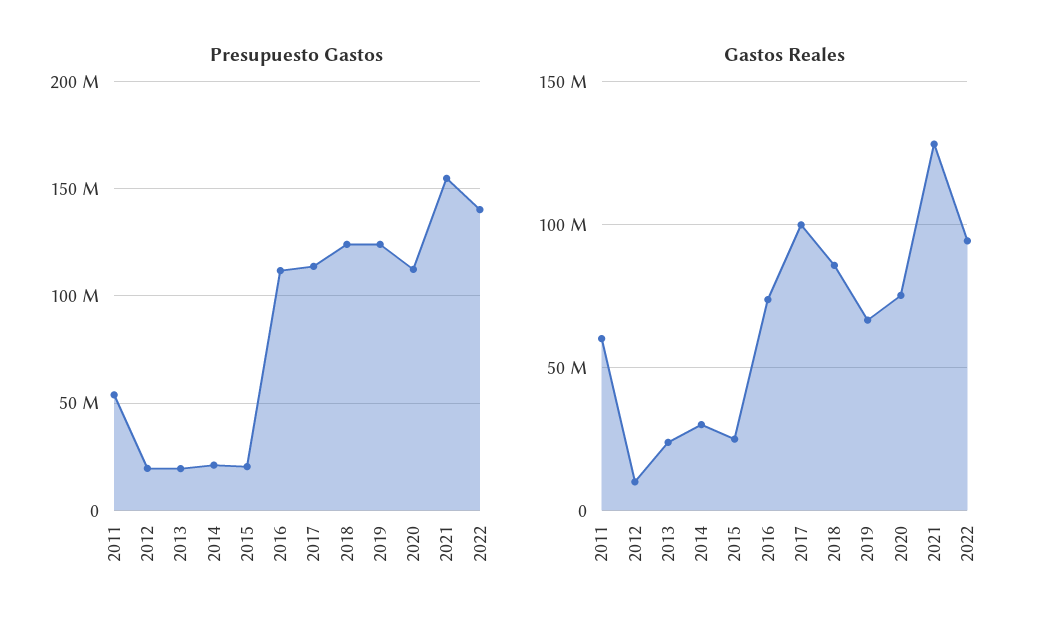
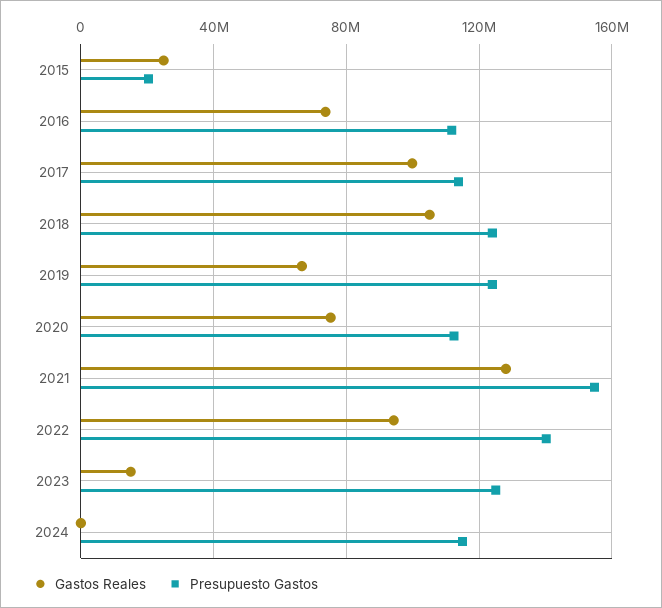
Presupuesto Gastos, 2011: 55000000 -> none
Presupuesto Gastos, 2012: 20000000 -> none
Presupuesto Gastos, 2013: 20000000 -> none
Presupuesto Gastos, 2014: 20000000 -> none
Gastos Reales, 2011: 60000000 -> none
Gastos Reales, 2012: 10000000 -> none
Gastos Reales, 2013: 25000000 -> none
Gastos Reales, 2014: 30000000 -> none
Gastos Reales, 2018: 85000000 -> 105000000
Gastos Reales, 2023: none -> 15000000
Presupuesto Gastos, 2023: none -> 125000000
Gastos Reales, 2024: none -> 0
Presupuesto Gastos, 2024: none -> 115000000

